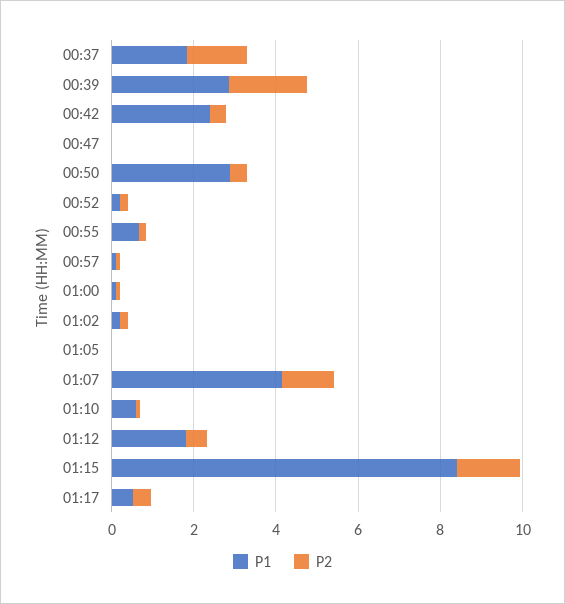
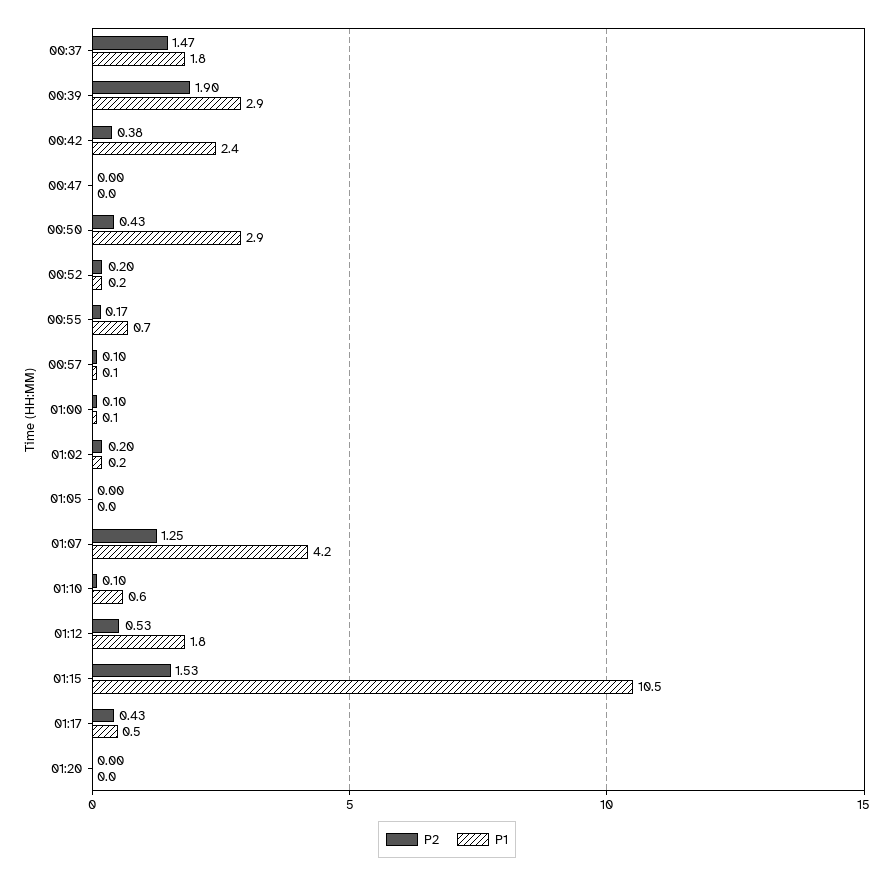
P1, 01:15: 8.5 -> 10.5
P2, 01:20: none -> 0
P1, 01:20: none -> 0

